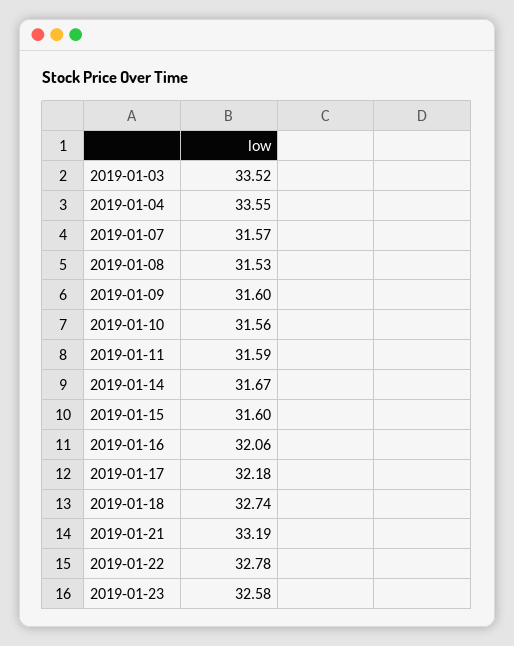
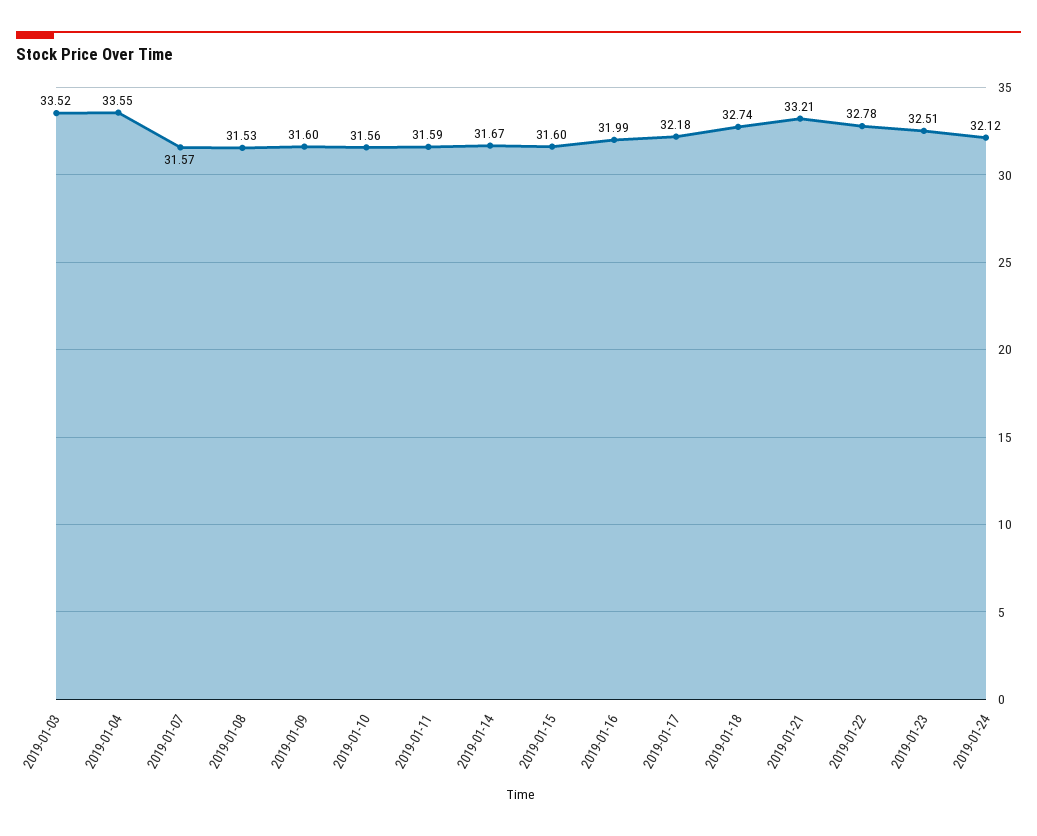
2019-01-16: 32.06 -> 31.99
2019-01-21: 33.19 -> 33.21
2019-01-23: 32.58 -> 32.51
2019-01-24: none -> 32.12

